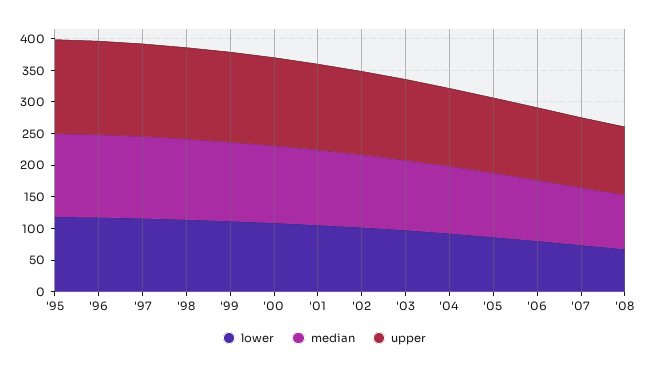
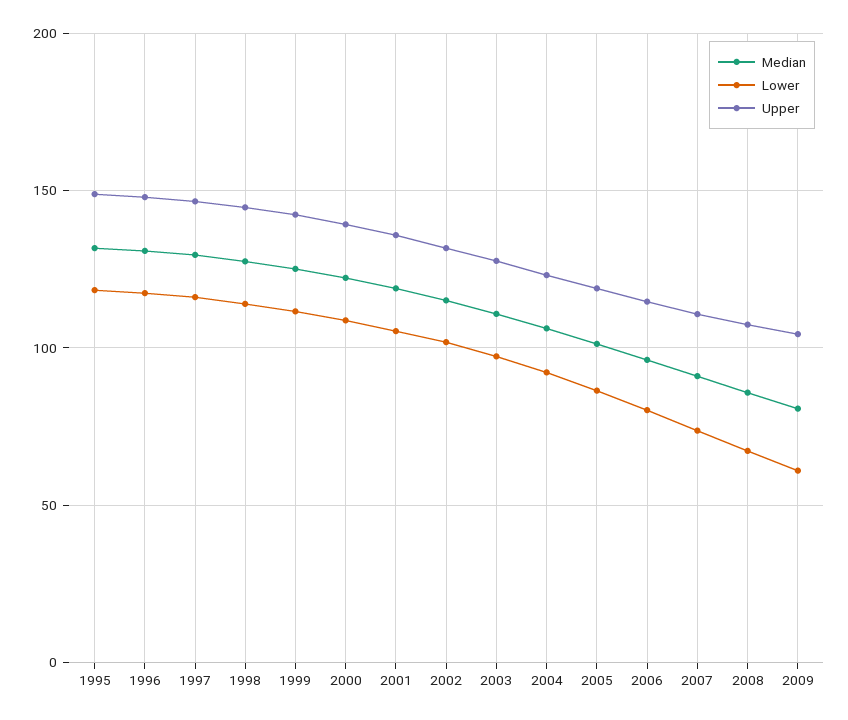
median, 2009: none -> 80
lower, 2009: none -> 60
upper, 2009: none -> 105

